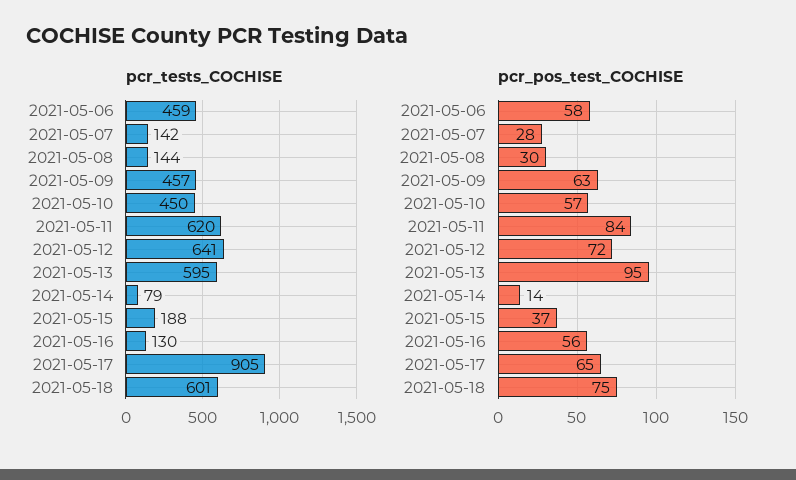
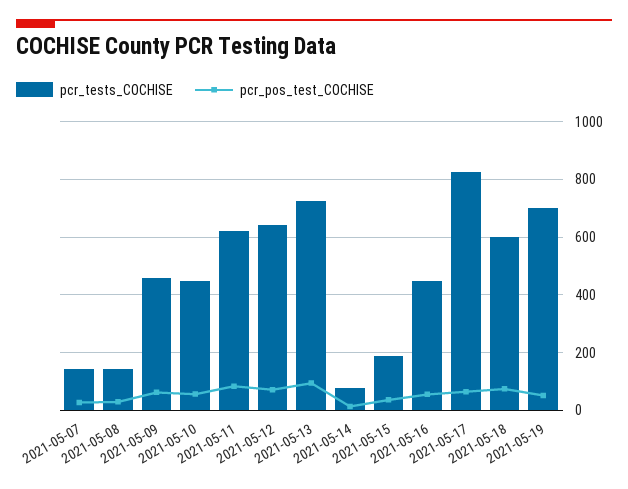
pcr_tests_COCHISE, 2021-05-06: 459 -> none
pcr_tests_COCHISE, 2021-05-13: 595 -> 725
pcr_tests_COCHISE, 2021-05-16: 130 -> 450
pcr_tests_COCHISE, 2021-05-17: 905 -> 825
pcr_pos_test_COCHISE, 2021-05-06: 58 -> none
pcr_tests_COCHISE, 2021-05-19: none -> 700
pcr_pos_test_COCHISE, 2021-05-19: none -> 50

